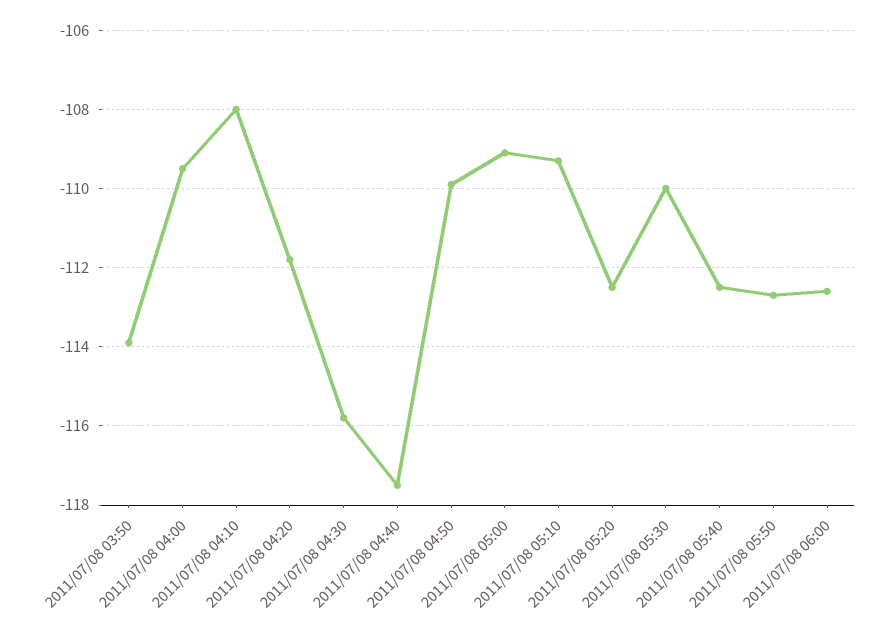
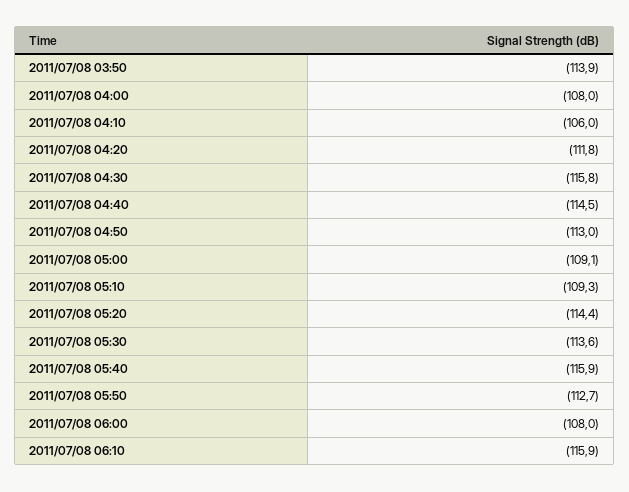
2011/07/08 04:00: -109.5 -> -108
2011/07/08 04:10: -108 -> -106
2011/07/08 04:40: -117.5 -> -114.5
2011/07/08 04:50: -110 -> -113
2011/07/08 05:20: -112.5 -> -114.4
2011/07/08 05:30: -110 -> -113.6
2011/07/08 05:40: -112.5 -> -115.9
2011/07/08 06:00: -112.5 -> -108
2011/07/08 06:10: none -> -115.9

